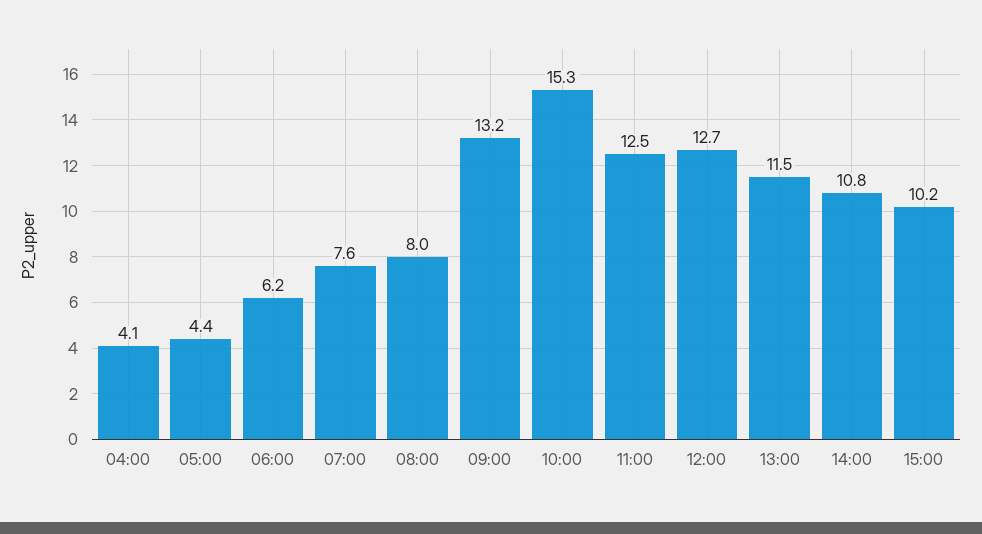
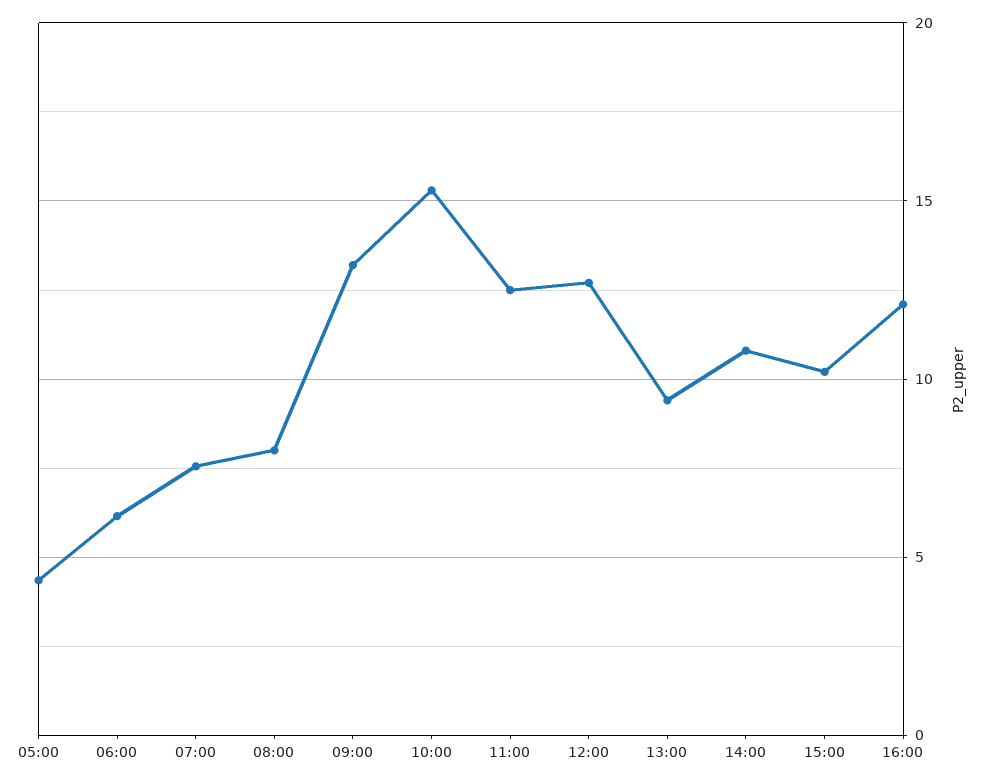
04:00: 4.1 -> none
13:00: 11.5 -> 9.5
16:00: none -> 12

